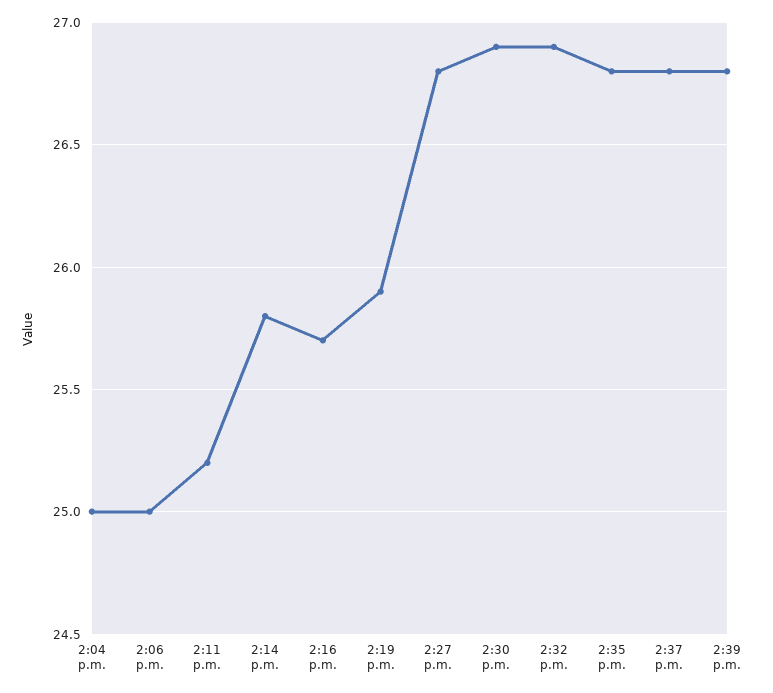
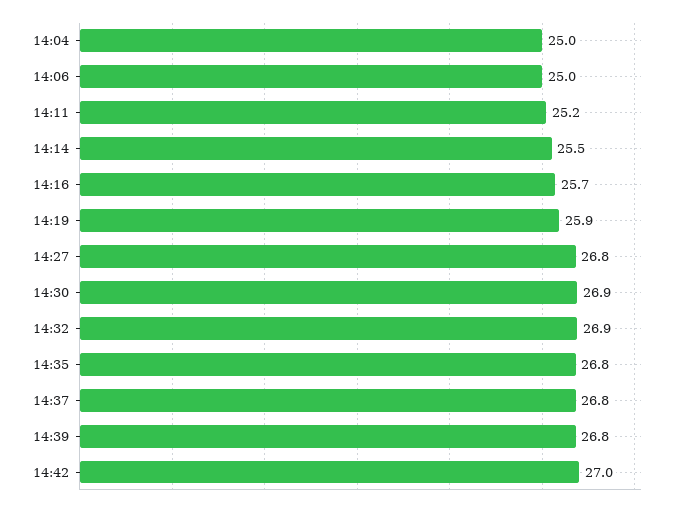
2:14 p.m.: 25.8 -> 25.5
14:42: none -> 27

